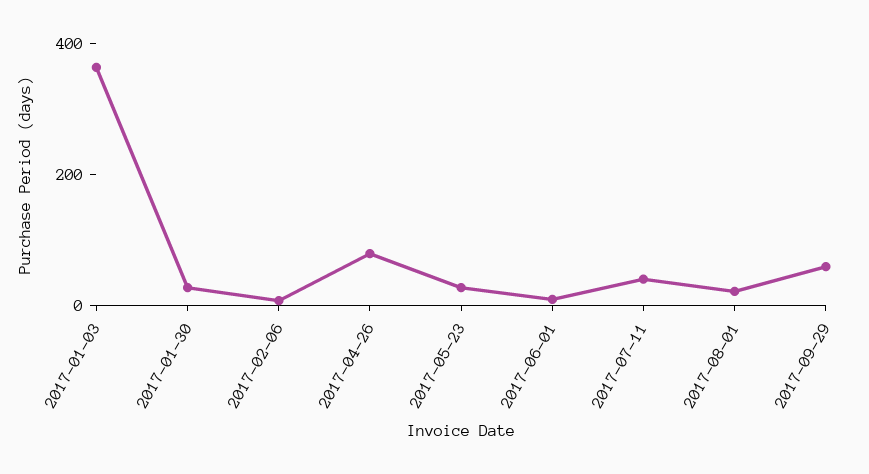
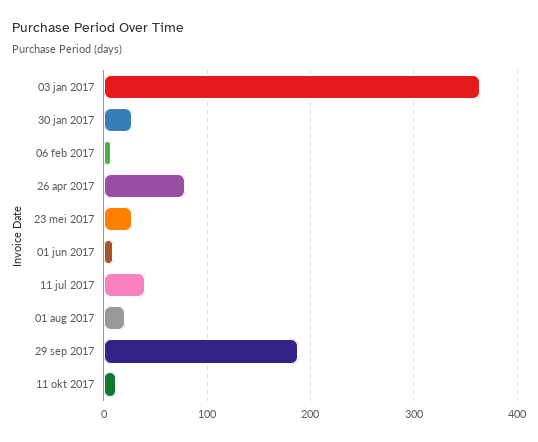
2017-09-29: 50 -> 190
11 okt 2017: none -> 10

